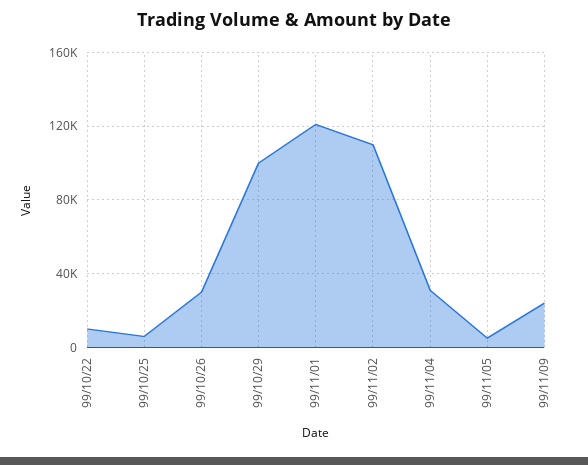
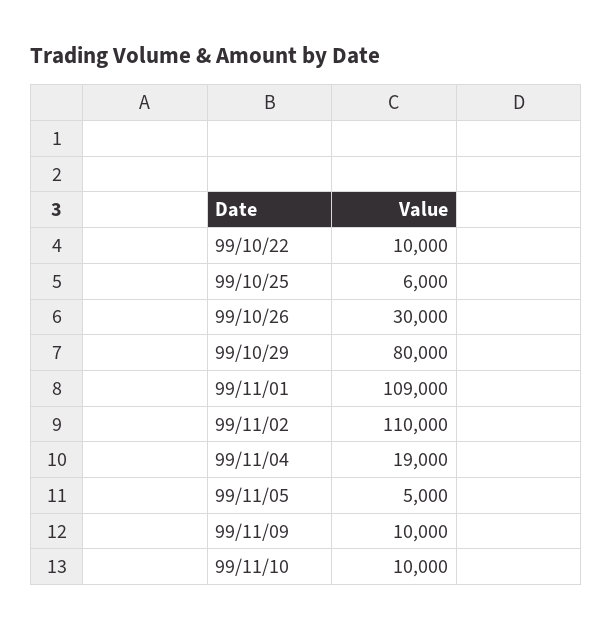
99/10/29: 100000 -> 80000
99/11/01: 120000 -> 109000
99/11/04: 30000 -> 19000
99/11/09: 25000 -> 10000
99/11/10: none -> 10000

